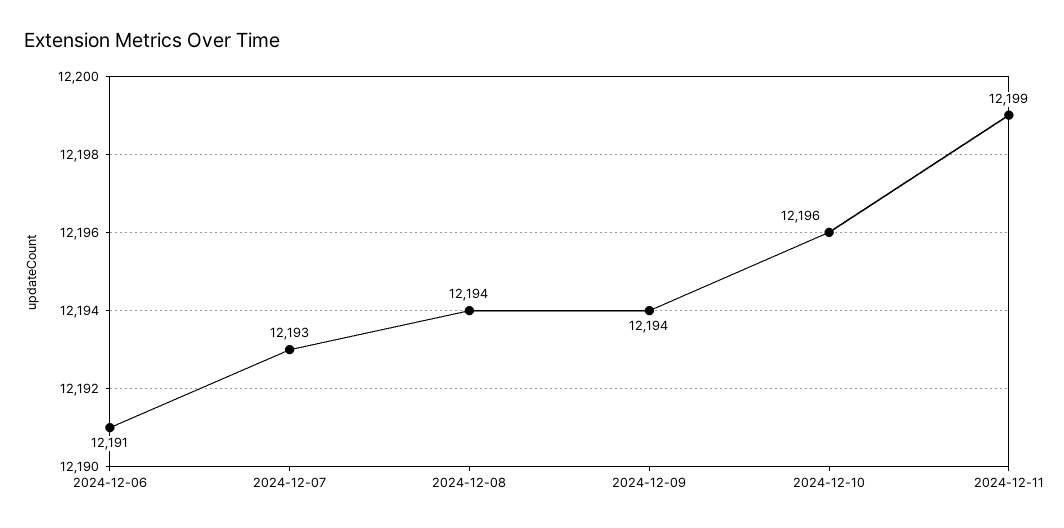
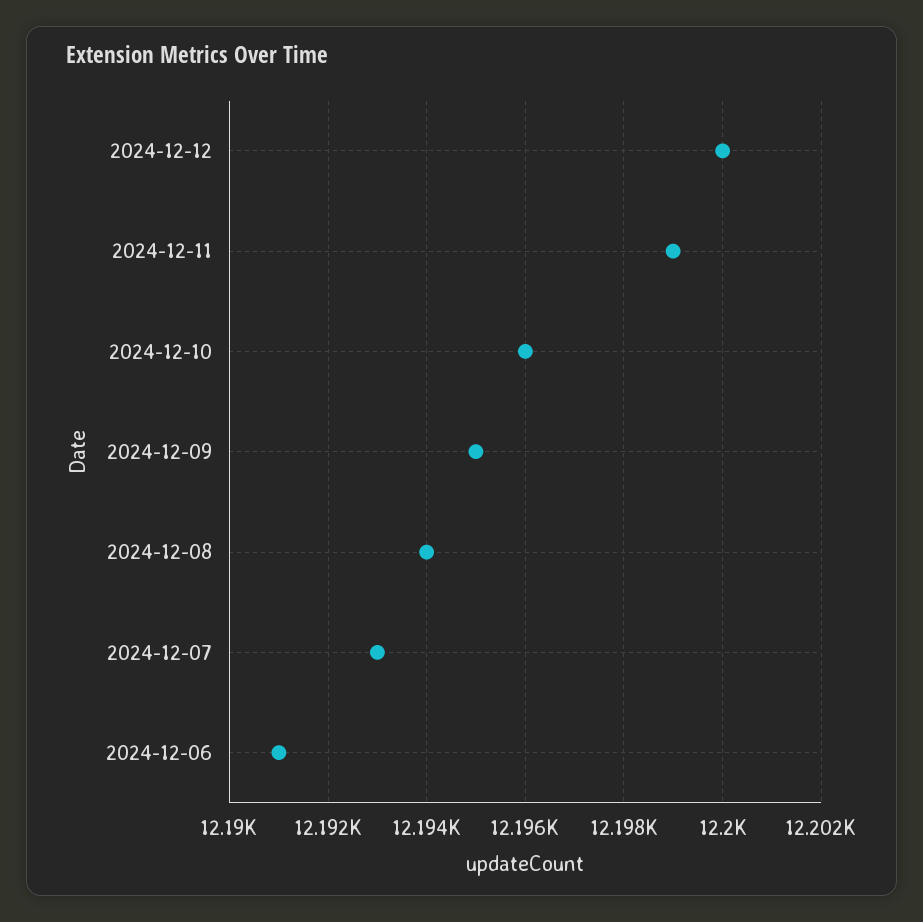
2024-12-09: 12194 -> 12195
2024-12-12: none -> 12200

